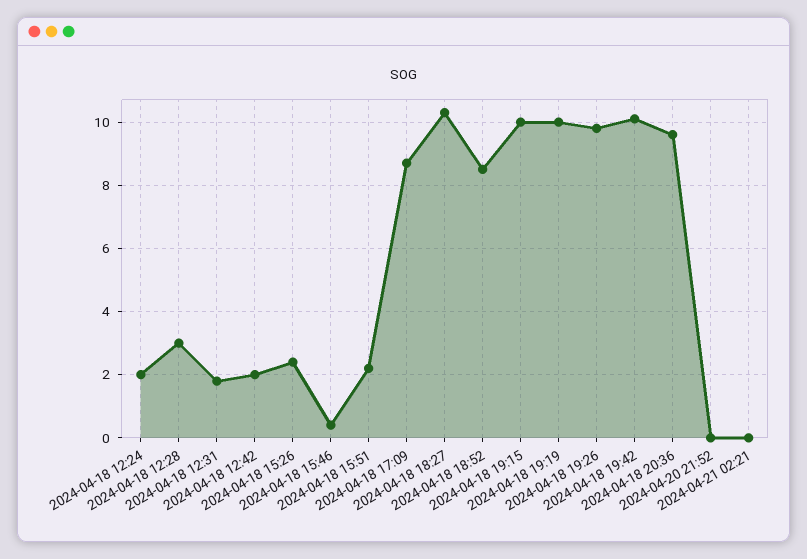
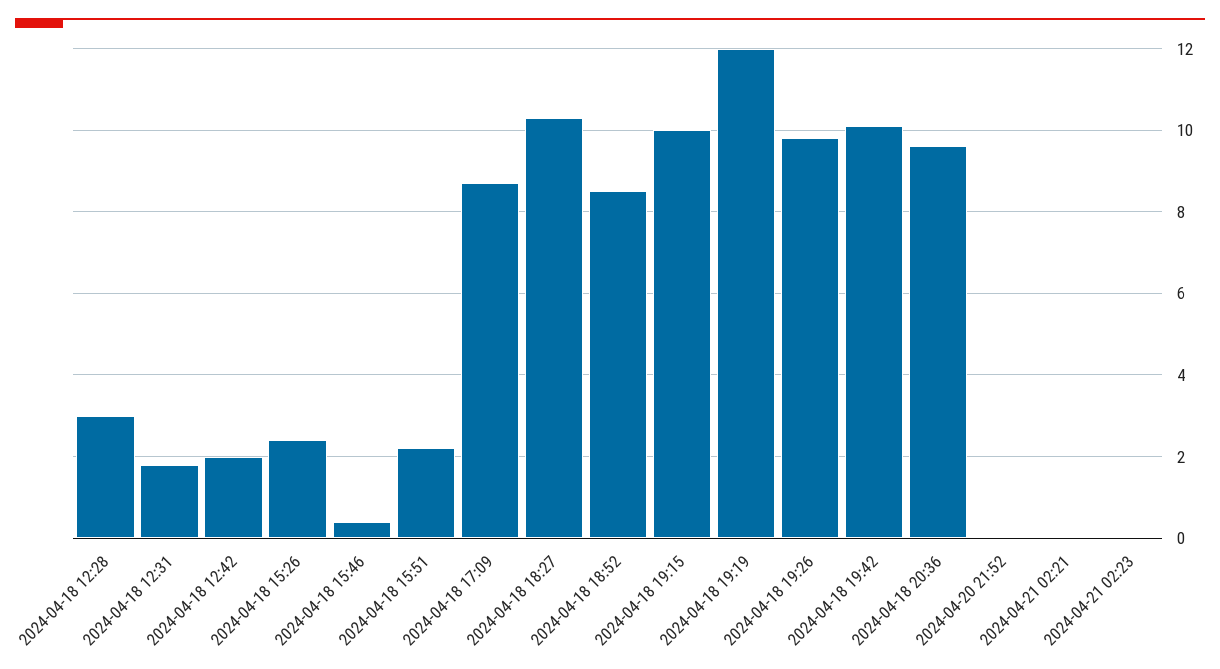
2024-04-18 12:24: 2 -> none
2024-04-18 19:19: 10 -> 12
2024-04-21 02:23: none -> 0

